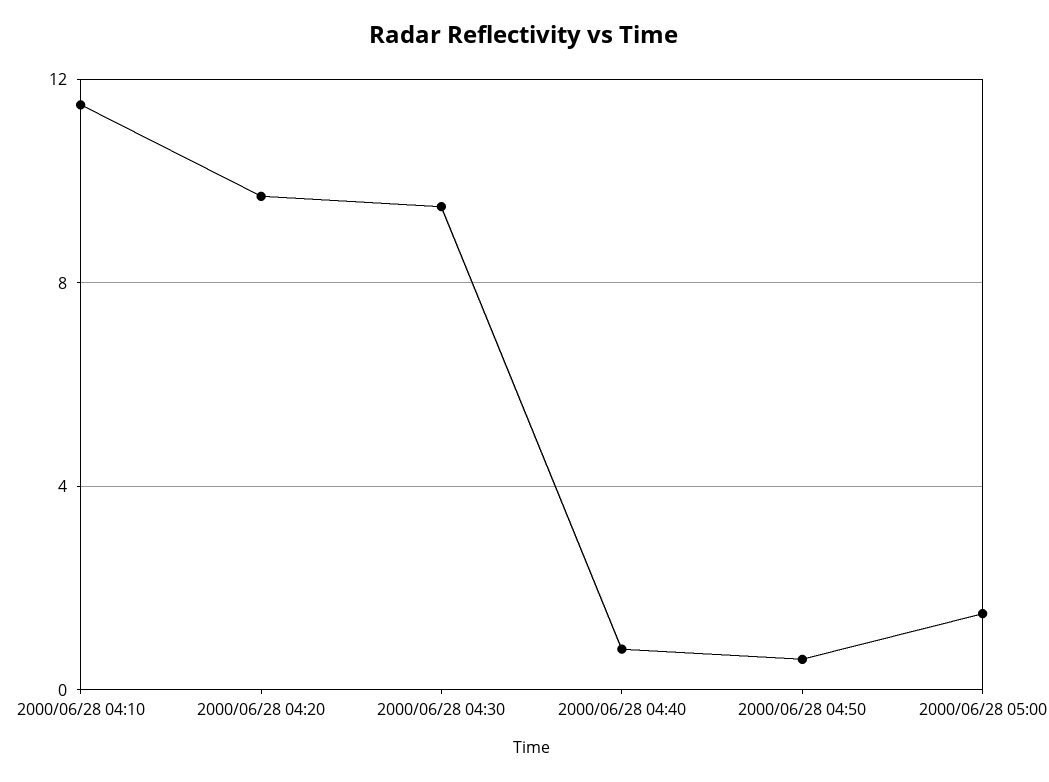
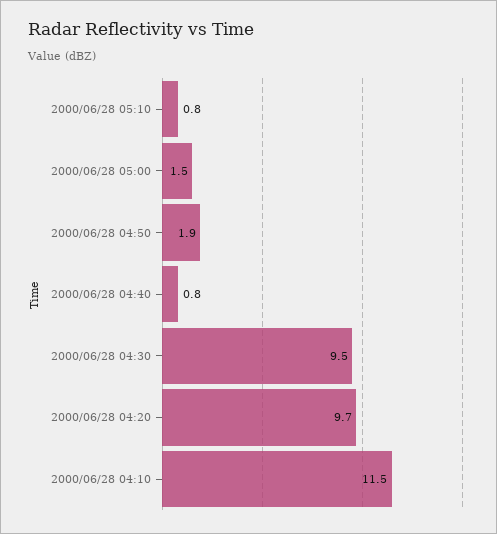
2000/06/28 04:50: 0.5 -> 1.9
2000/06/28 05:10: none -> 0.8

